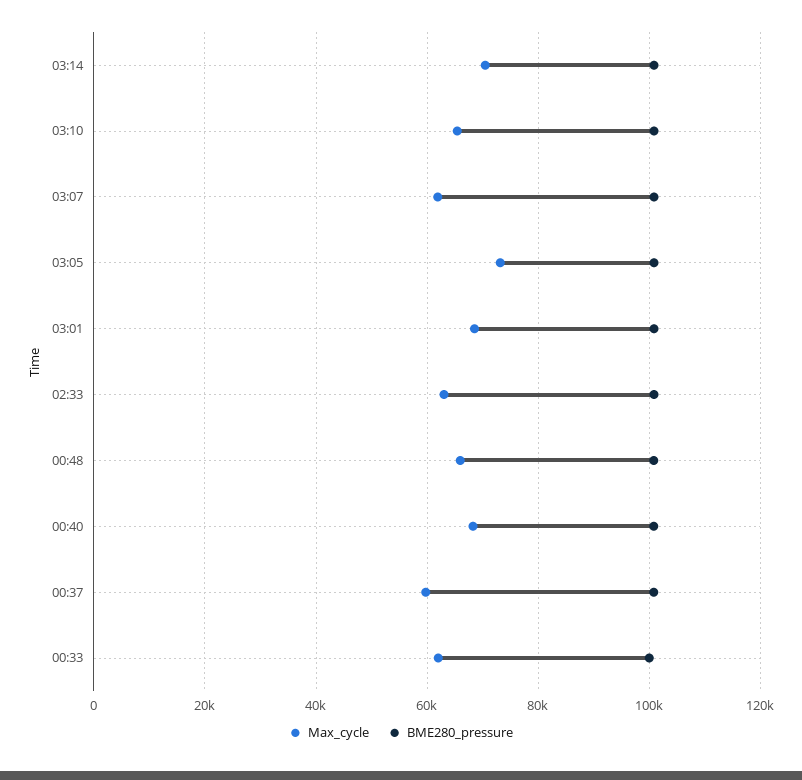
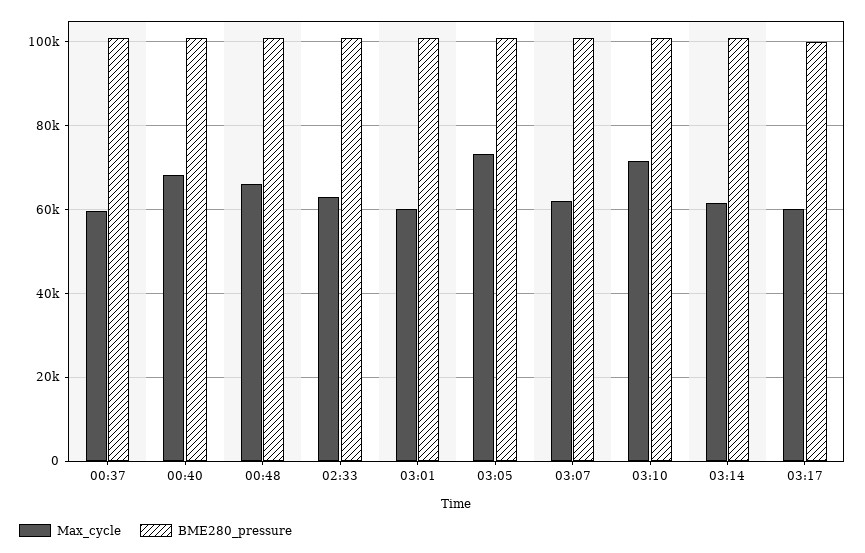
Max_cycle, 03:14: 70000 -> 62000
Max_cycle, 03:10: 66000 -> 72000
Max_cycle, 03:01: 68000 -> 60000
Max_cycle, 00:33: 62000 -> none
BME280_pressure, 00:33: 100000 -> none
Max_cycle, 03:17: none -> 60000
BME280_pressure, 03:17: none -> 100000

